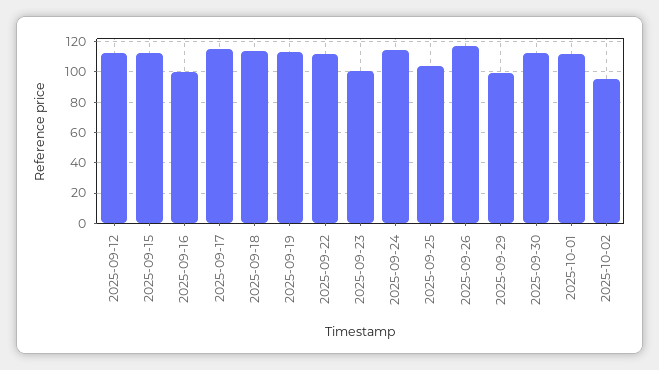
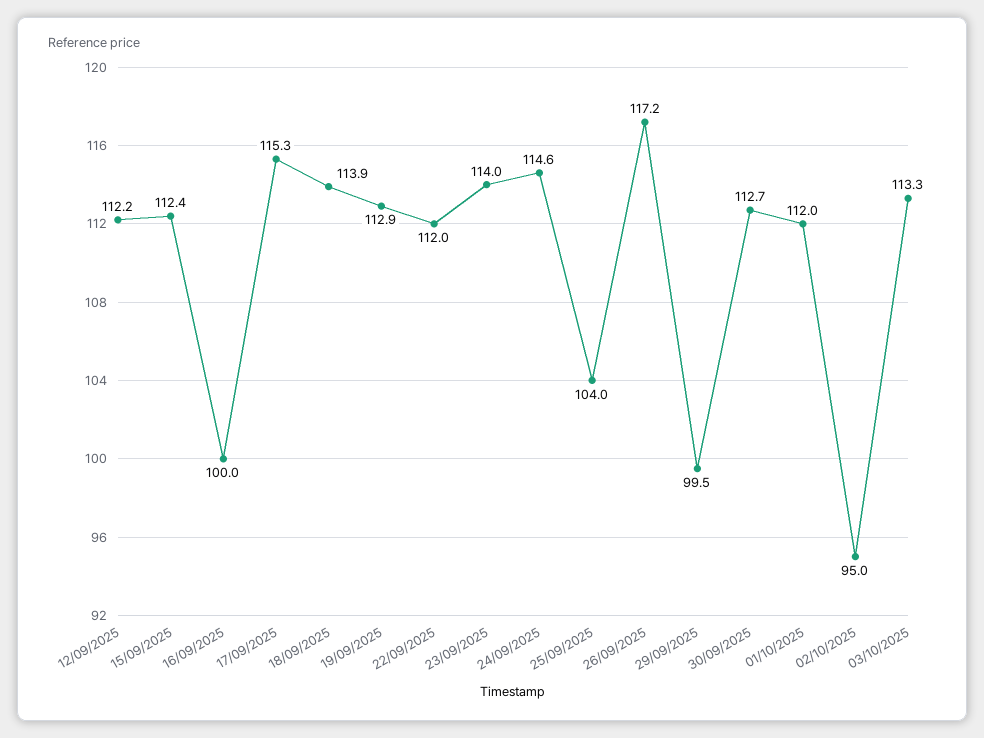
2025-09-23: 100 -> 114
03/10/2025: none -> 113.3

